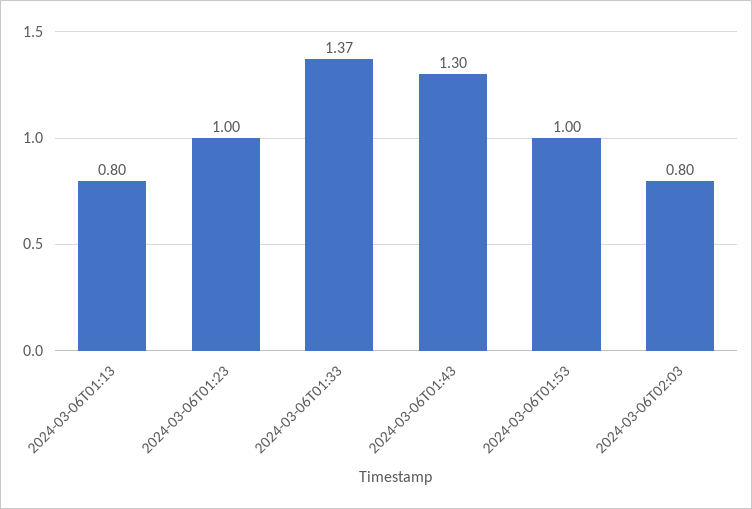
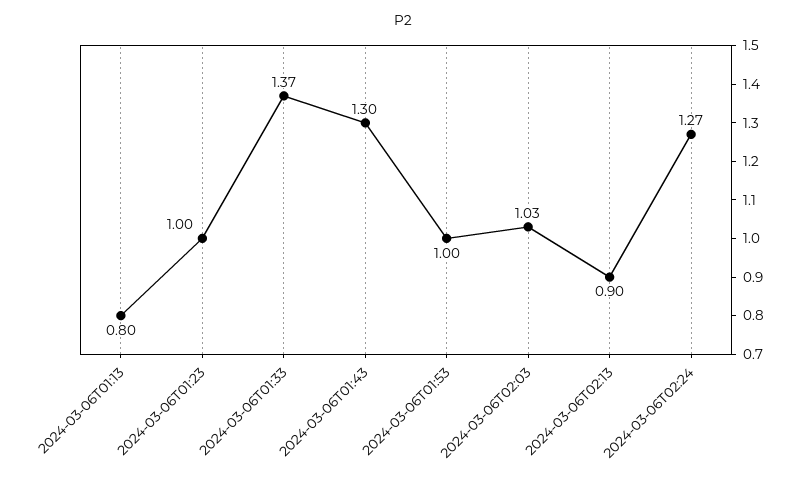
2024-03-06T02:03: 0.8 -> 1.03
2024-03-06T02:13: none -> 0.9
2024-03-06T02:24: none -> 1.27

